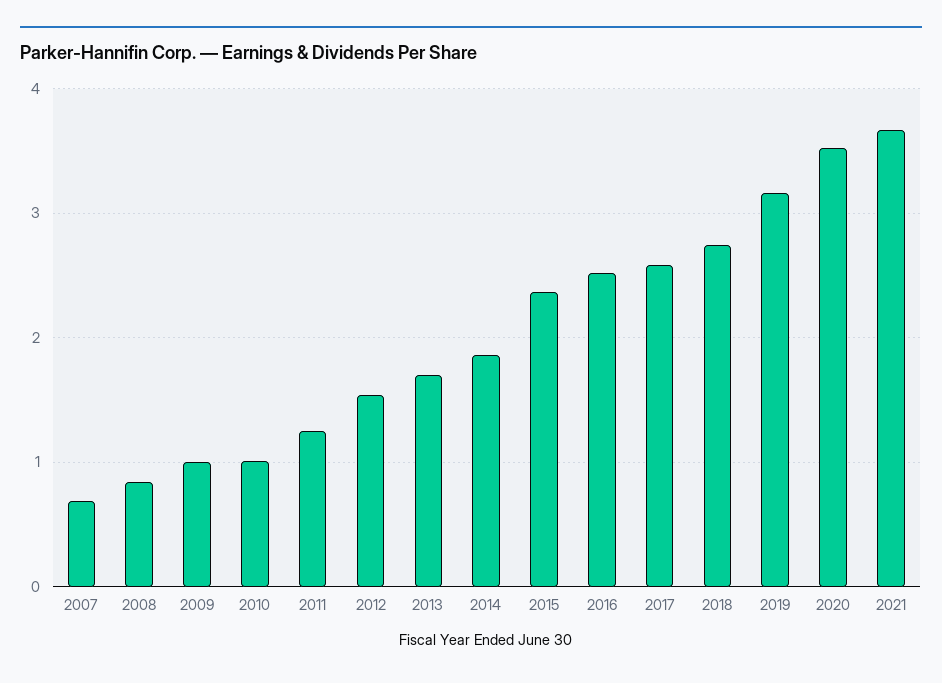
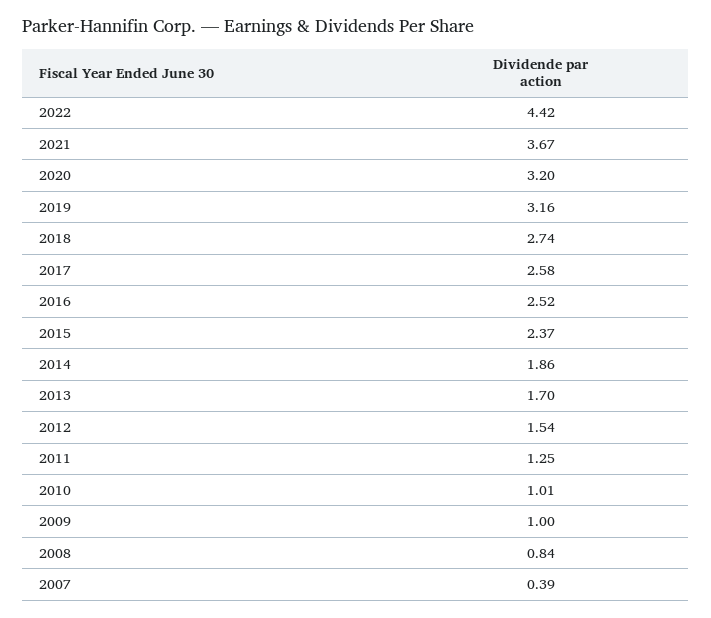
2007: 0.7 -> 0.39
2020: 3.5 -> 3.2
2022: none -> 4.42

